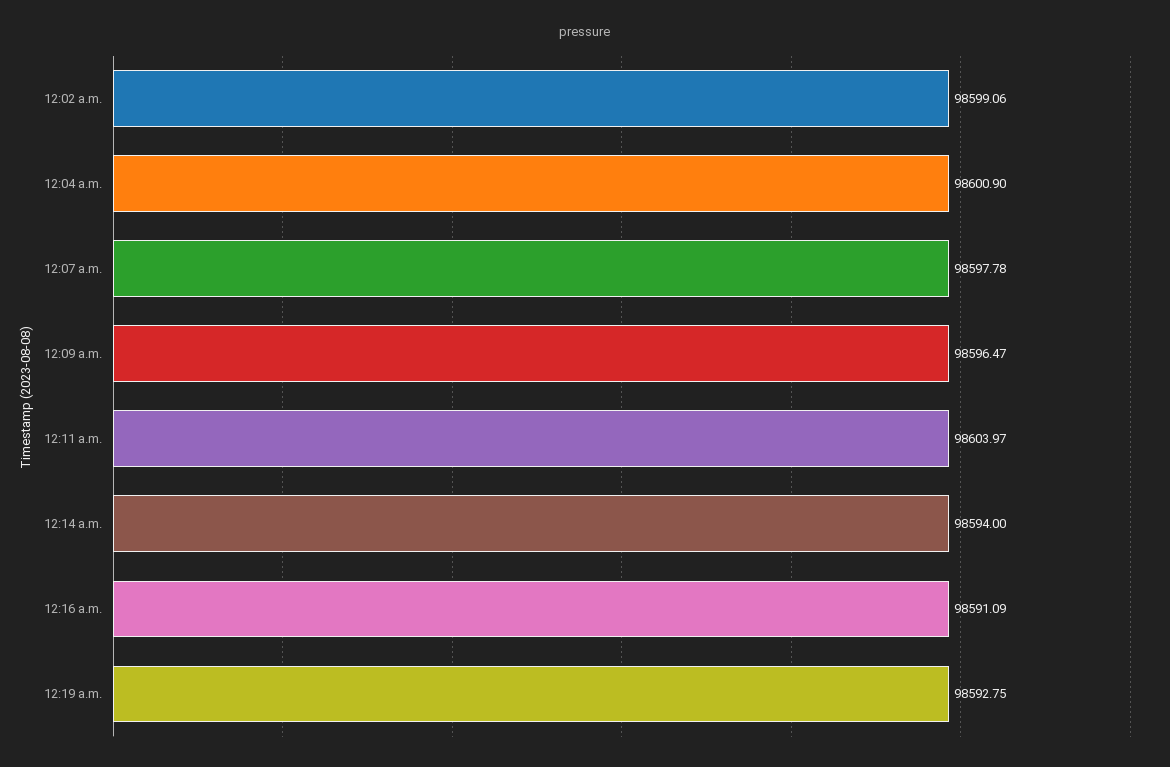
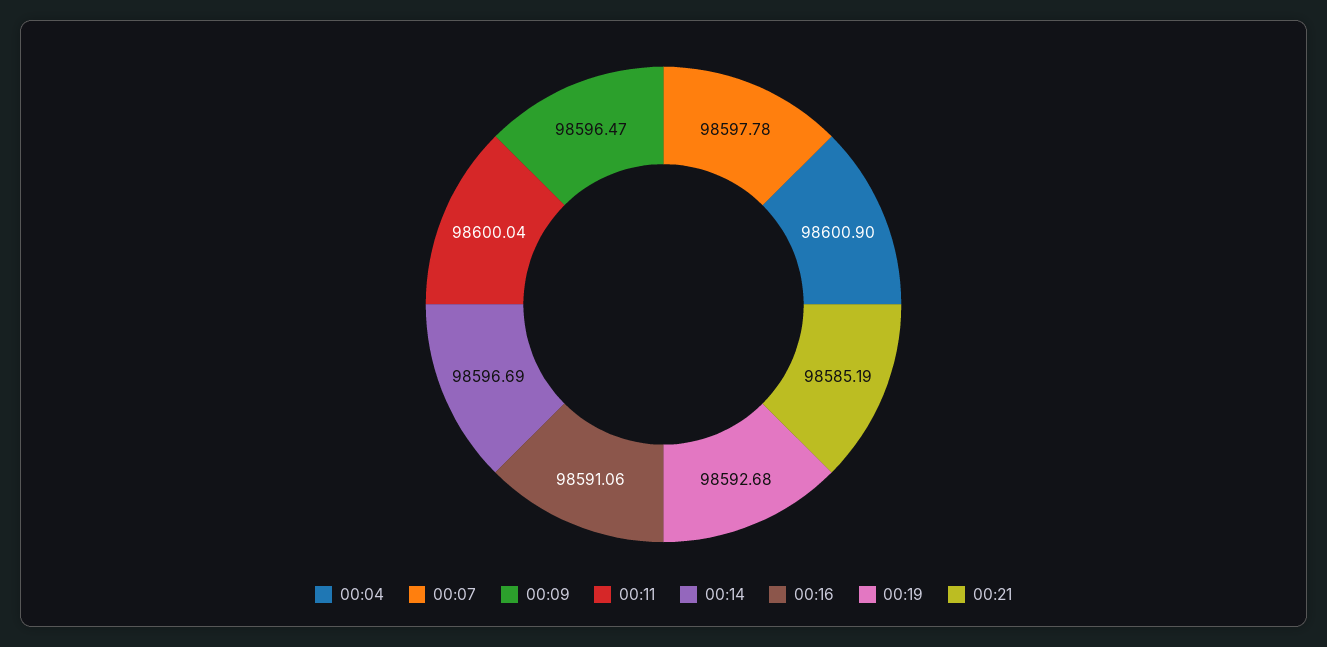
12:02 a.m.: 98599.06 -> none
12:11 a.m.: 98603.97 -> 98600.04
12:14 a.m.: 98594 -> 98596.69
12:16 a.m.: 98591.09 -> 98591.06
12:19 a.m.: 98592.75 -> 98592.68
00:21: none -> 98585.19

